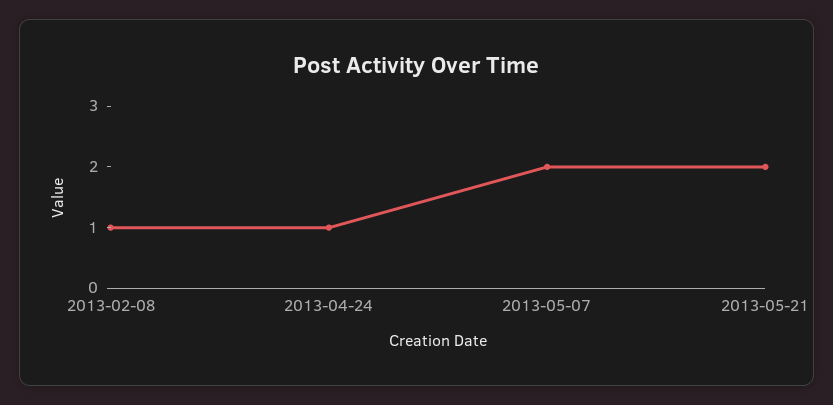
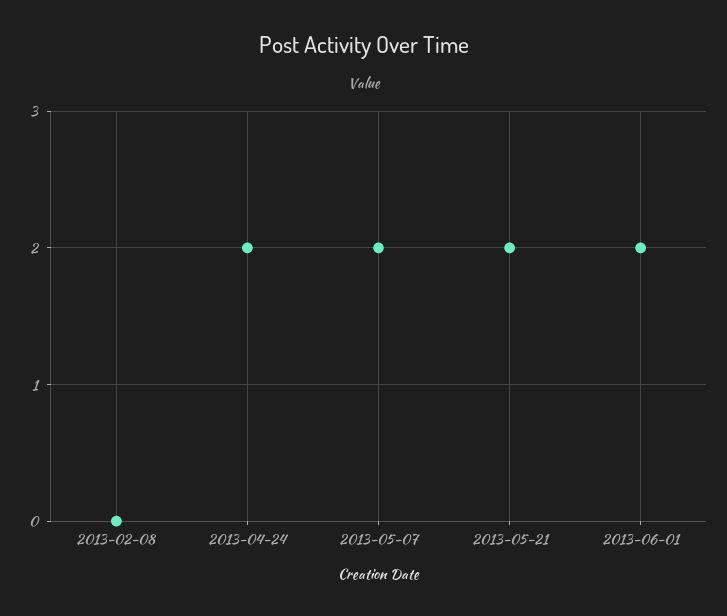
2013-02-08: 1 -> 0
2013-04-24: 1 -> 2
2013-06-01: none -> 2

